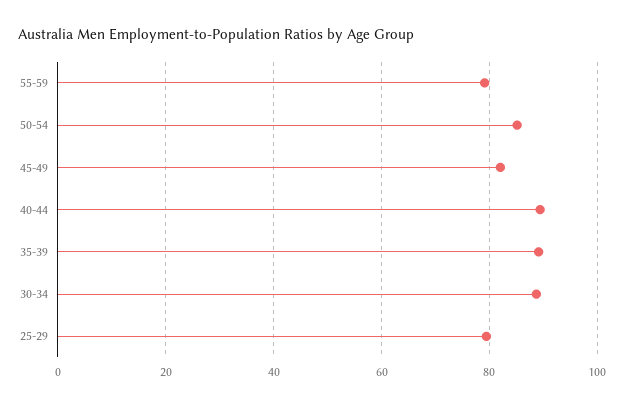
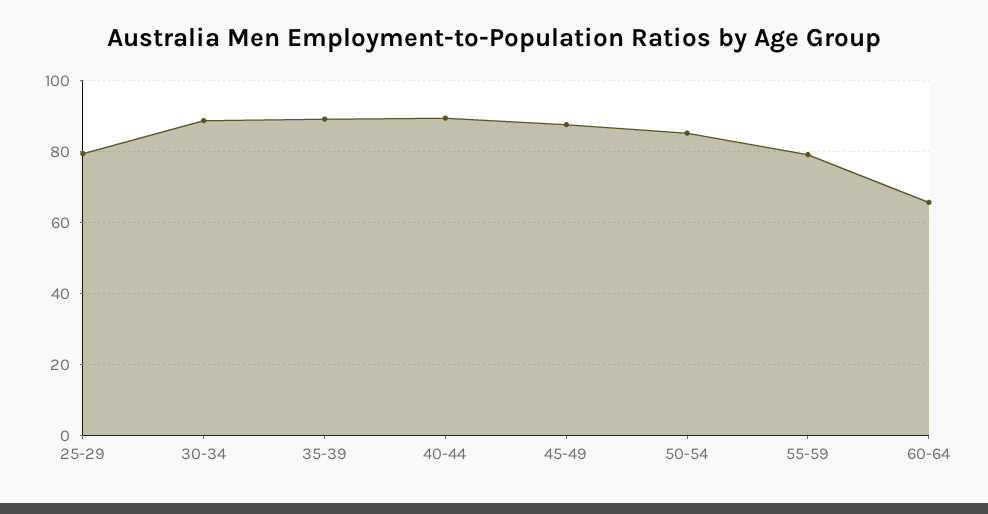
45-49: 82 -> 88
60-64: none -> 66

